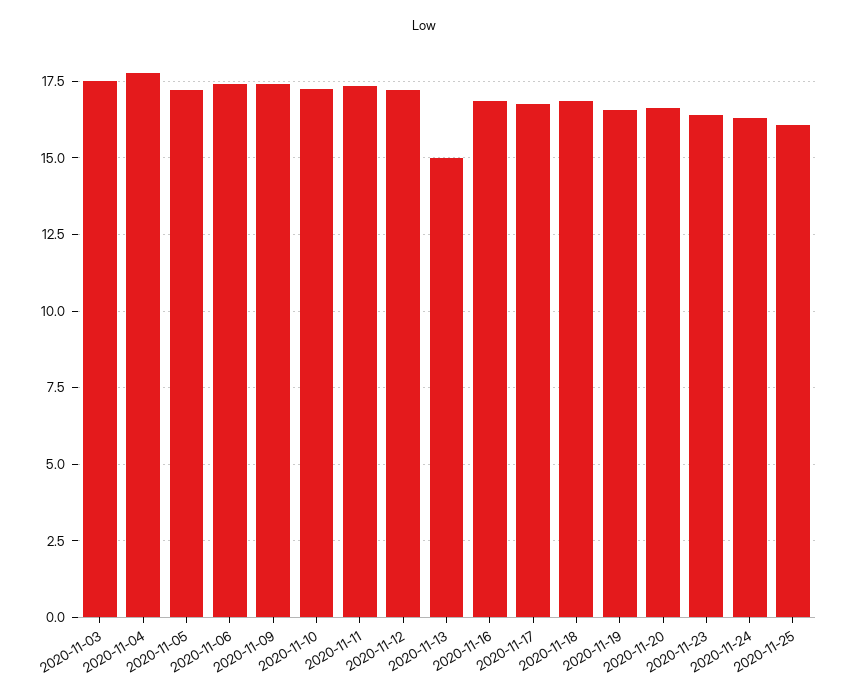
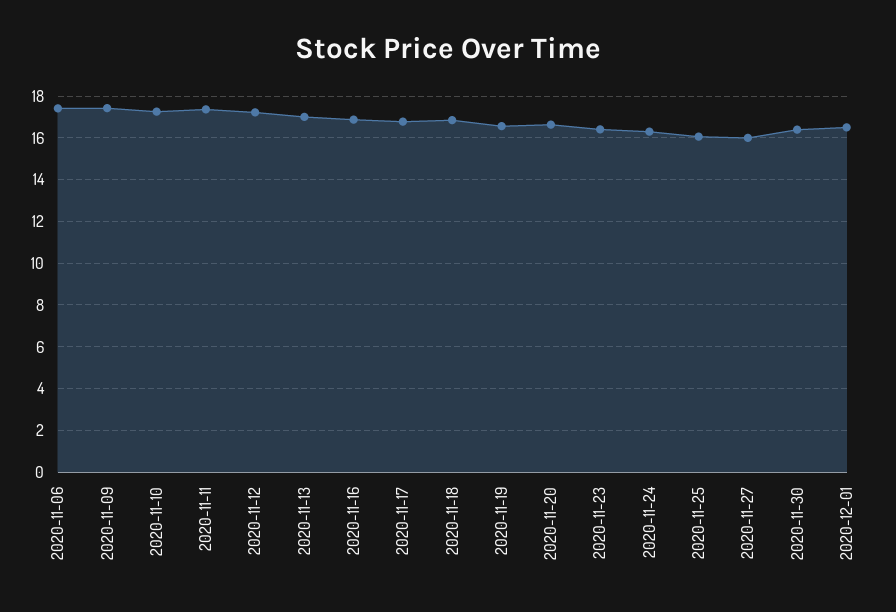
2020-11-03: 17.5 -> none
2020-11-04: 17.75 -> none
2020-11-05: 17.25 -> none
2020-11-13: 15 -> 17
2020-11-27: none -> 16
2020-11-30: none -> 16.5
2020-12-01: none -> 16.5

